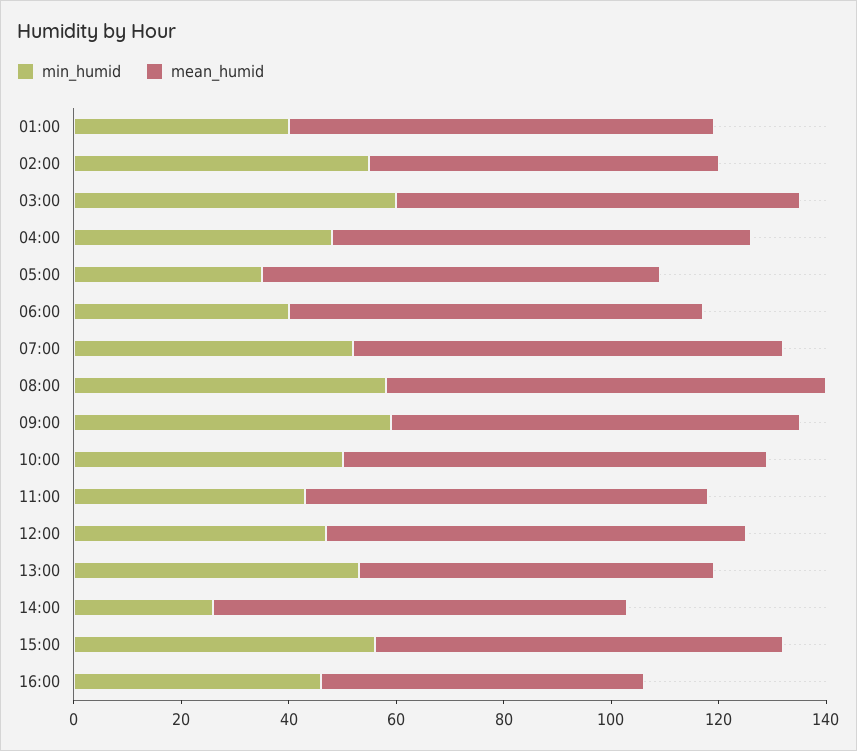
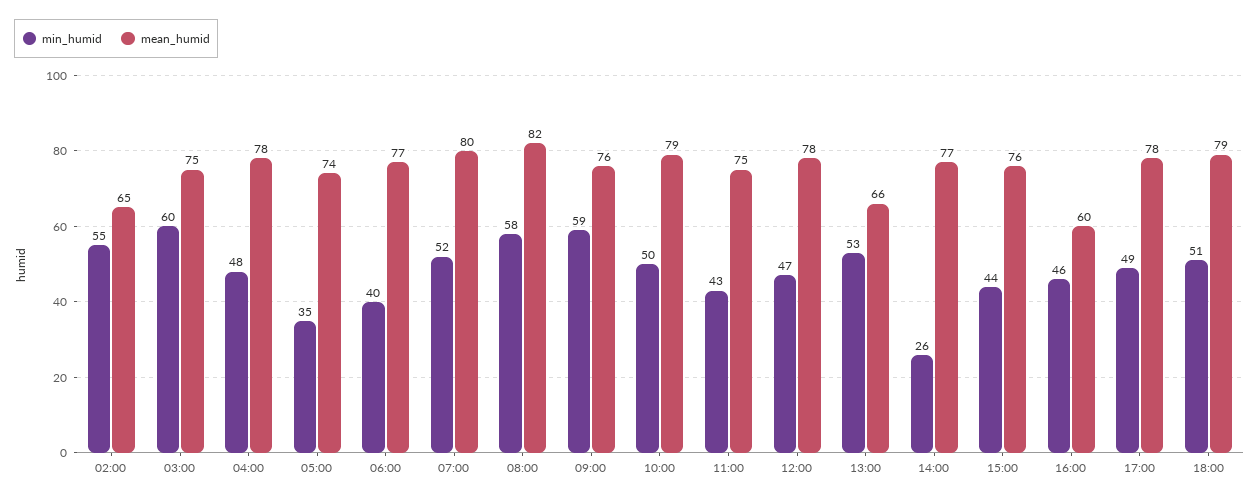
min_humid, 01:00: 40 -> none
mean_humid, 01:00: 80 -> none
min_humid, 15:00: 55 -> 44
min_humid, 17:00: none -> 49
mean_humid, 17:00: none -> 78
min_humid, 18:00: none -> 51
mean_humid, 18:00: none -> 79

